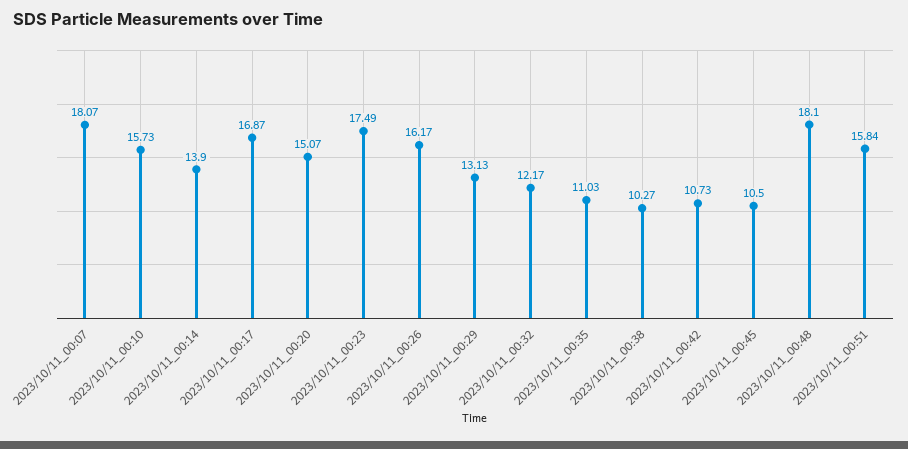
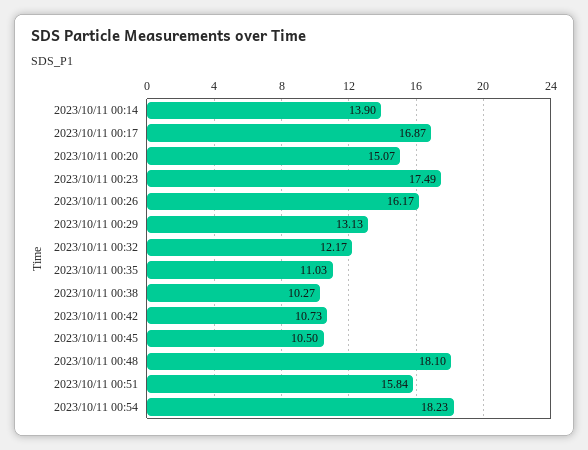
2023/10/11_00:07: 18.07 -> none
2023/10/11_00:10: 15.73 -> none
2023/10/11 00:54: none -> 18.23

